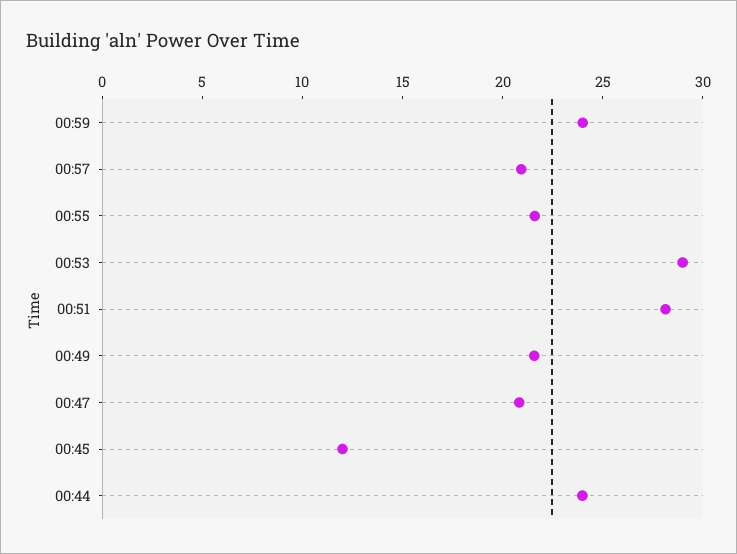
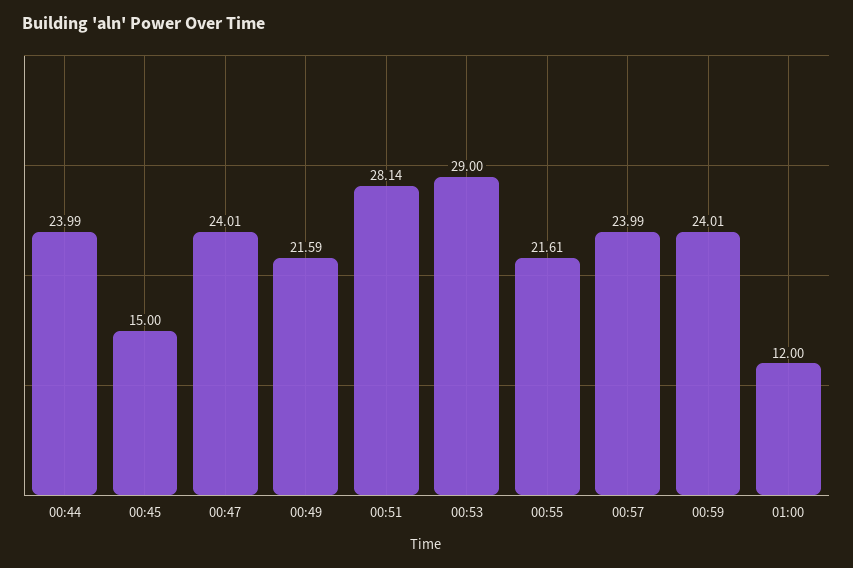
00:57: 21 -> 23.99
00:47: 21 -> 24.01
00:45: 12 -> 15
01:00: none -> 12

